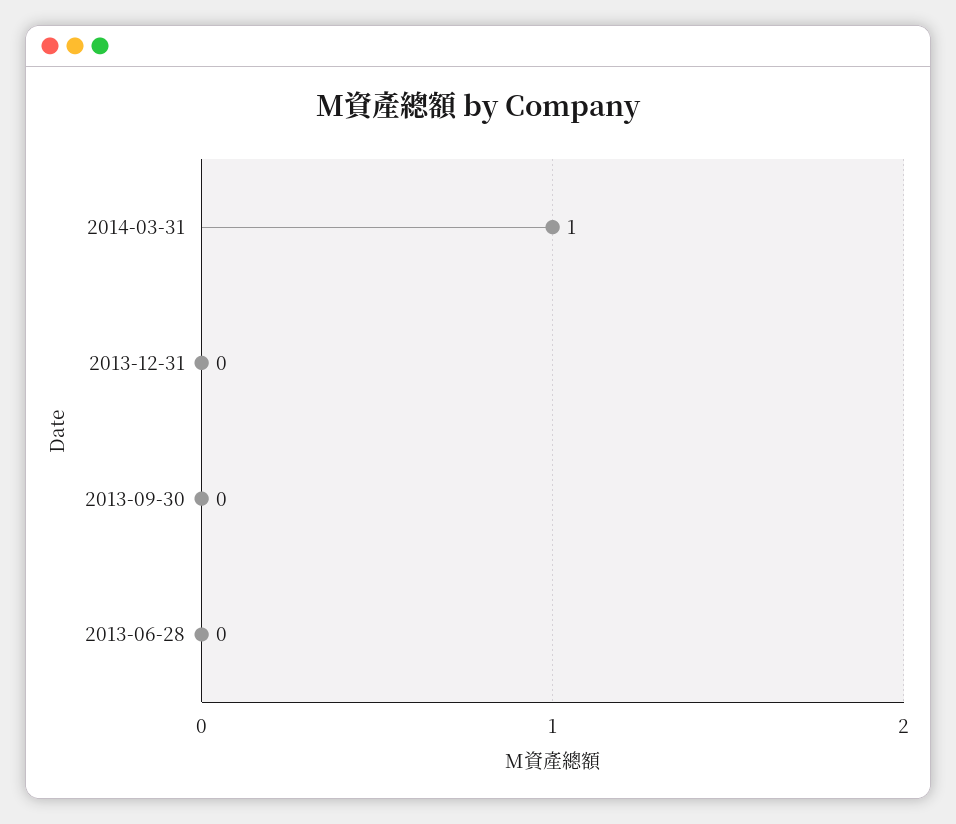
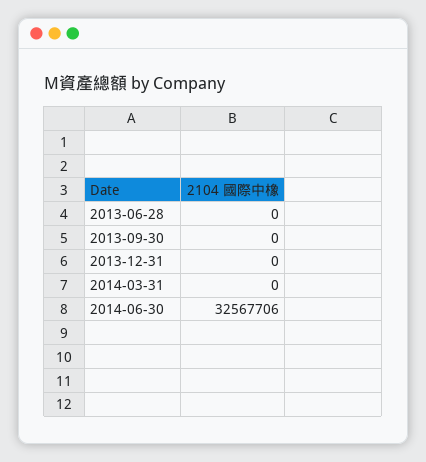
2014-03-31: 1 -> 0
2014-06-30: none -> 32567706

